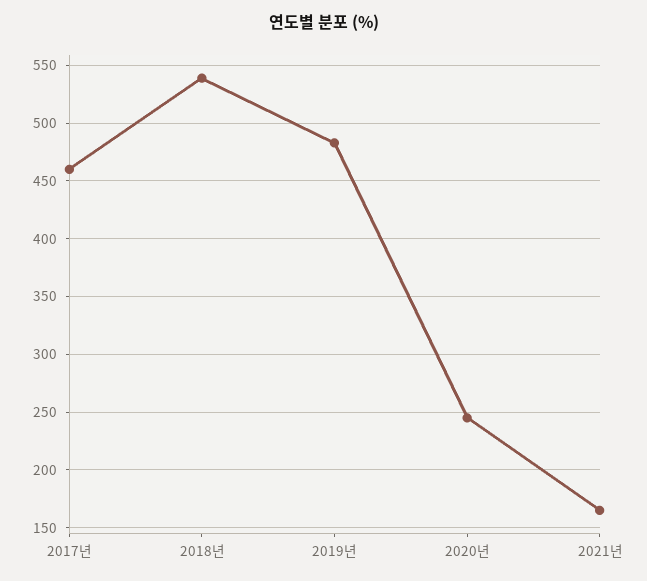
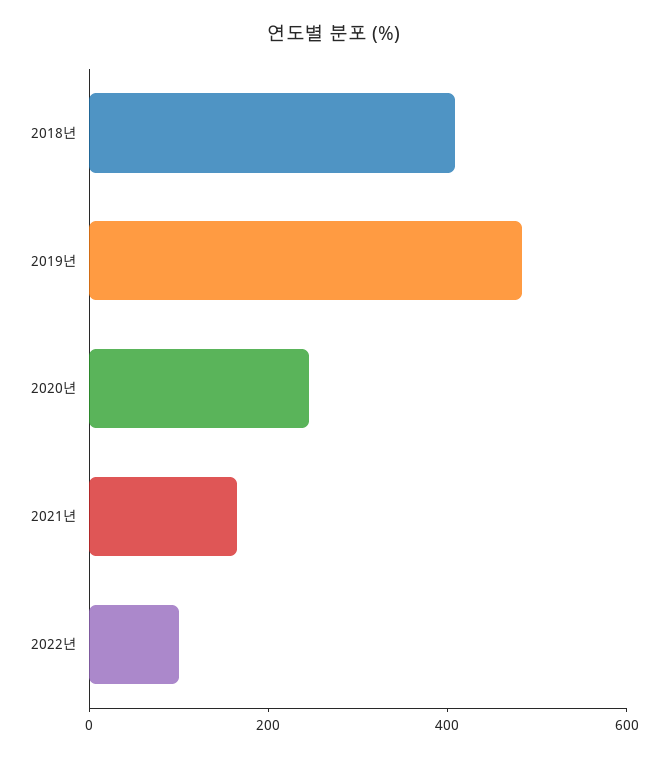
2017년: 460 -> none
2018년: 540 -> 400
2022년: none -> 100

